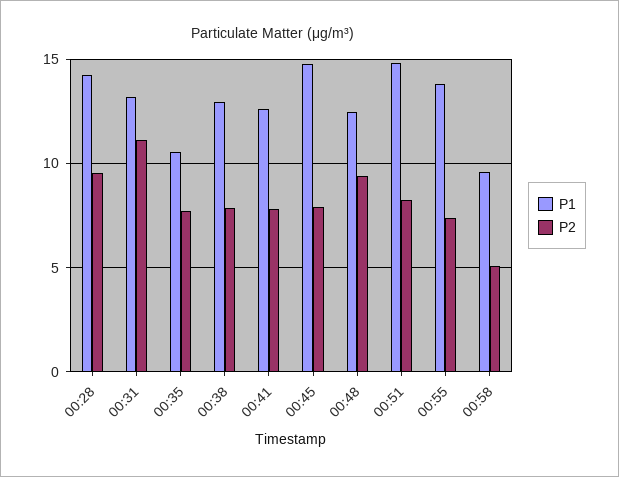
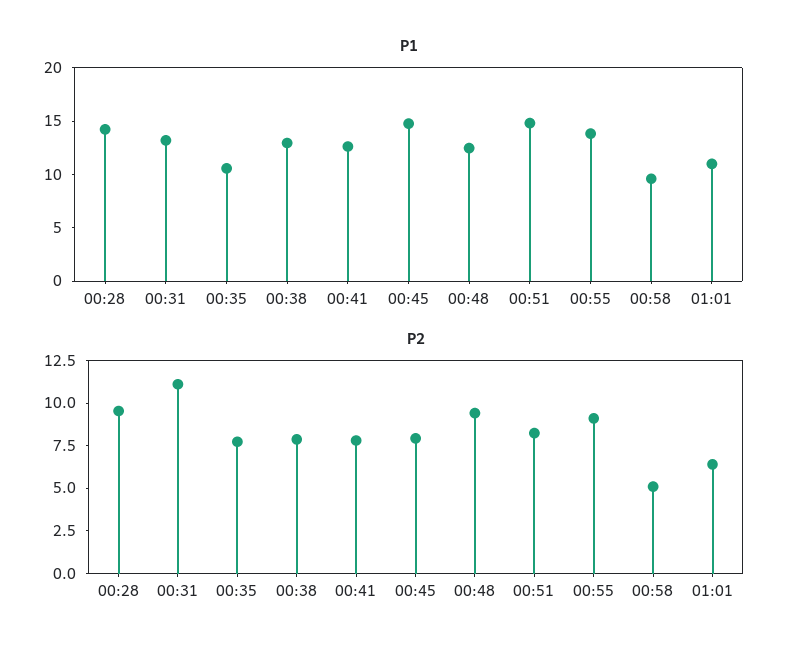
P2, 00:55: 7.5 -> 9
P1, 01:01: none -> 11
P2, 01:01: none -> 6.5

